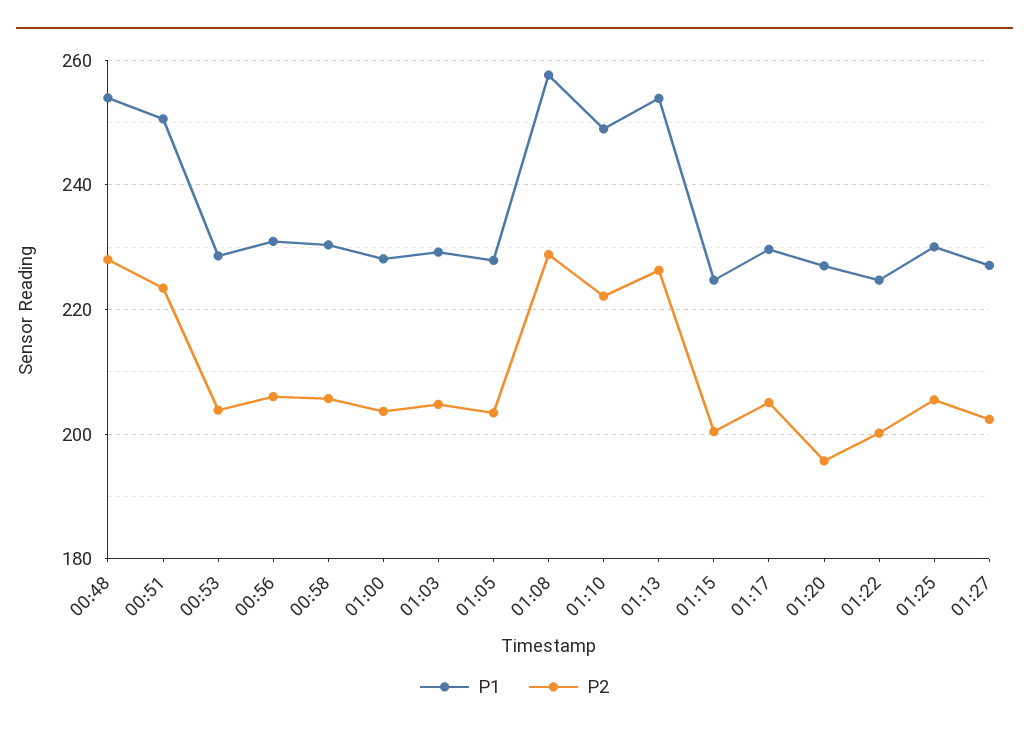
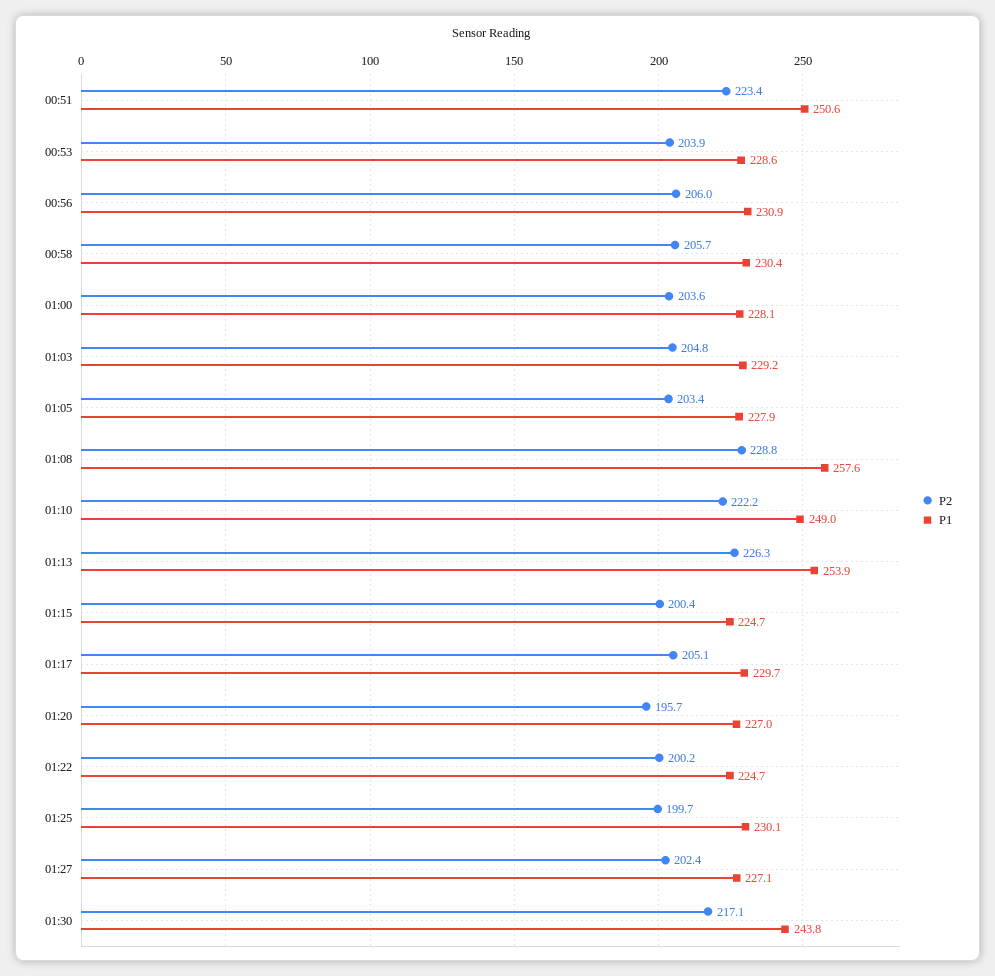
P1, 00:48: 254 -> none
P2, 00:48: 228 -> none
P2, 01:25: 206 -> 199.7
P2, 01:30: none -> 217.1
P1, 01:30: none -> 243.8

